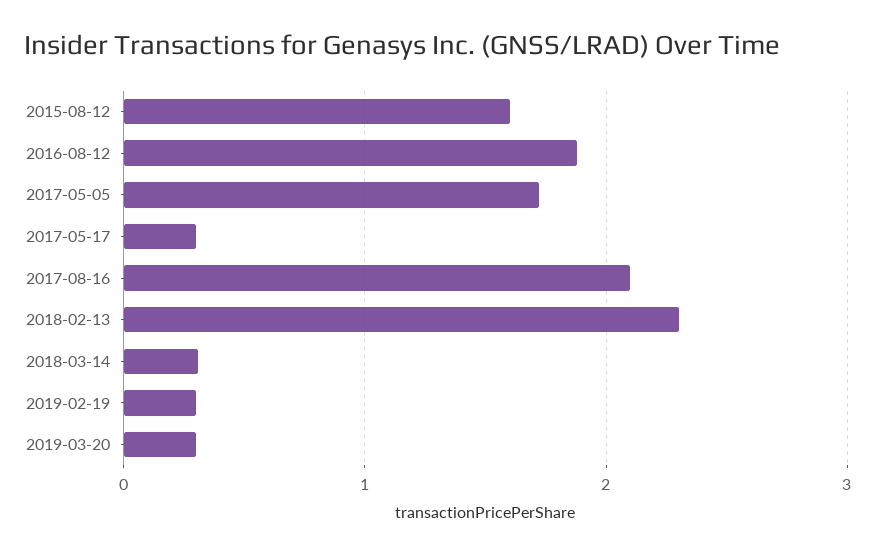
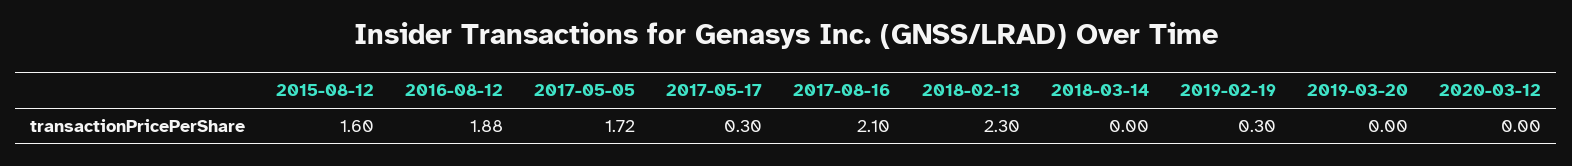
2018-03-14: 0.3 -> 0
2019-03-20: 0.3 -> 0
2020-03-12: none -> 0

